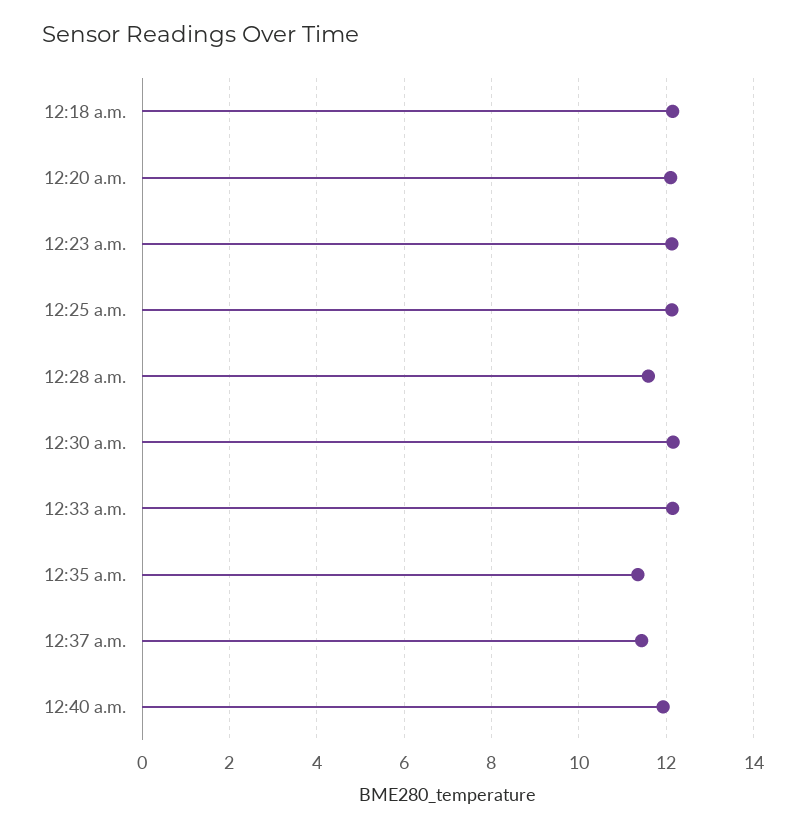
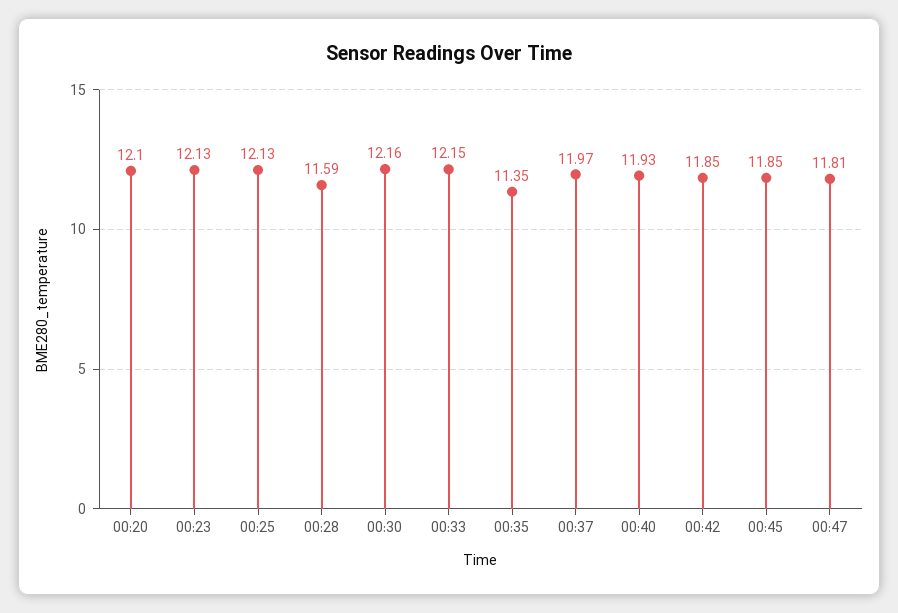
12:18 a.m.: 12.2 -> none
12:37 a.m.: 11.4 -> 11.97
00:42: none -> 11.85
00:45: none -> 11.85
00:47: none -> 11.81

